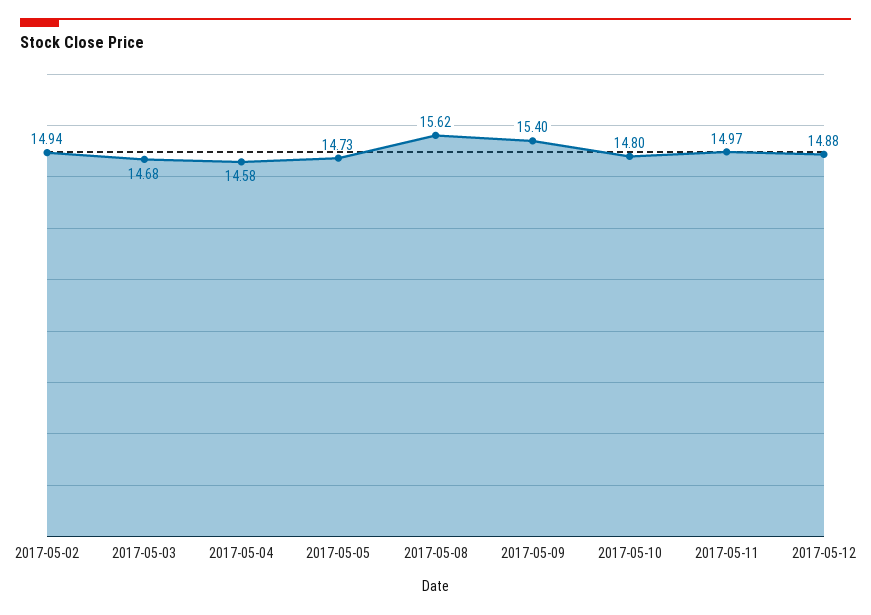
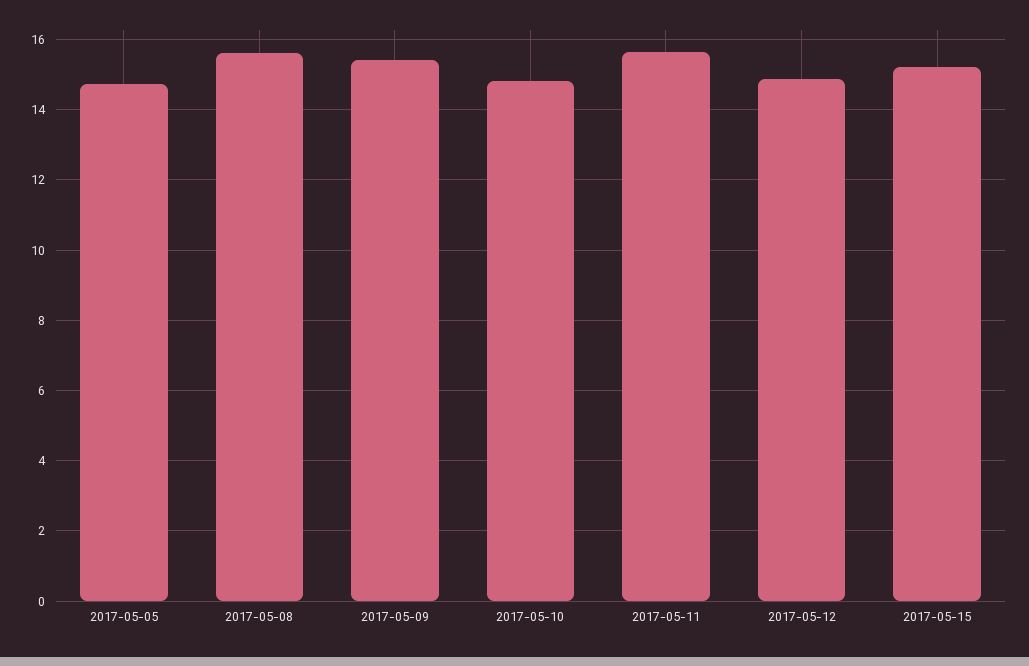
2017-05-02: 14.94 -> none
2017-05-03: 14.68 -> none
2017-05-04: 14.58 -> none
2017-05-11: 14.97 -> 15.6
2017-05-15: none -> 15.2

